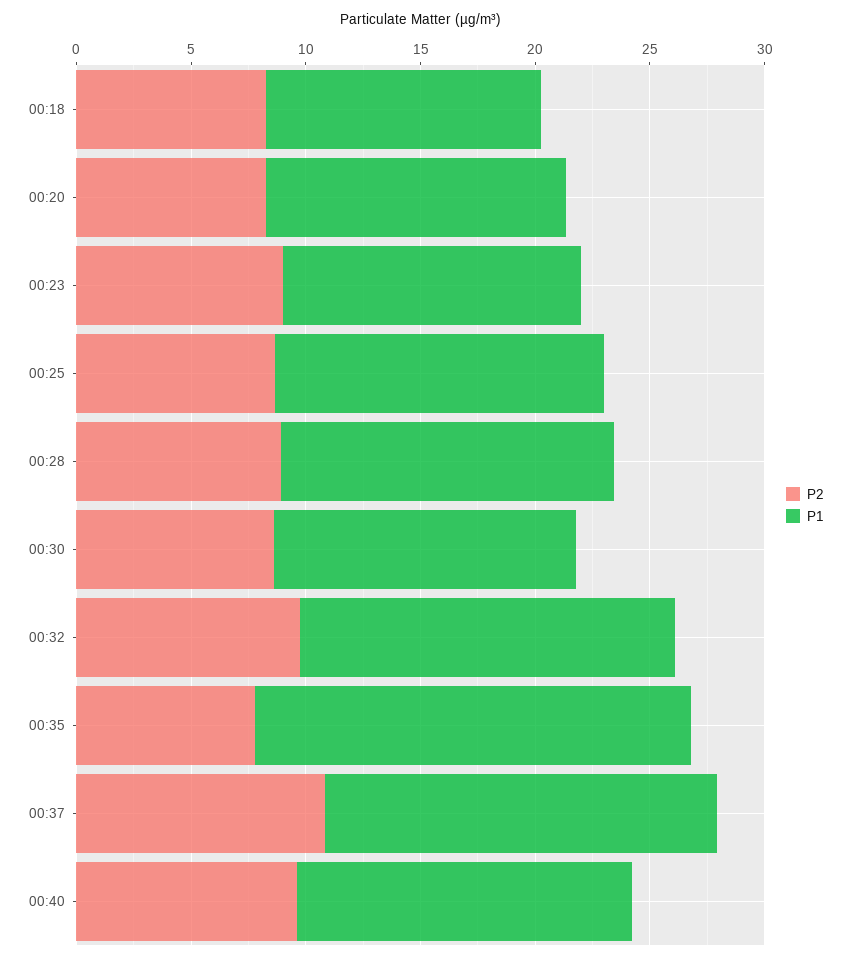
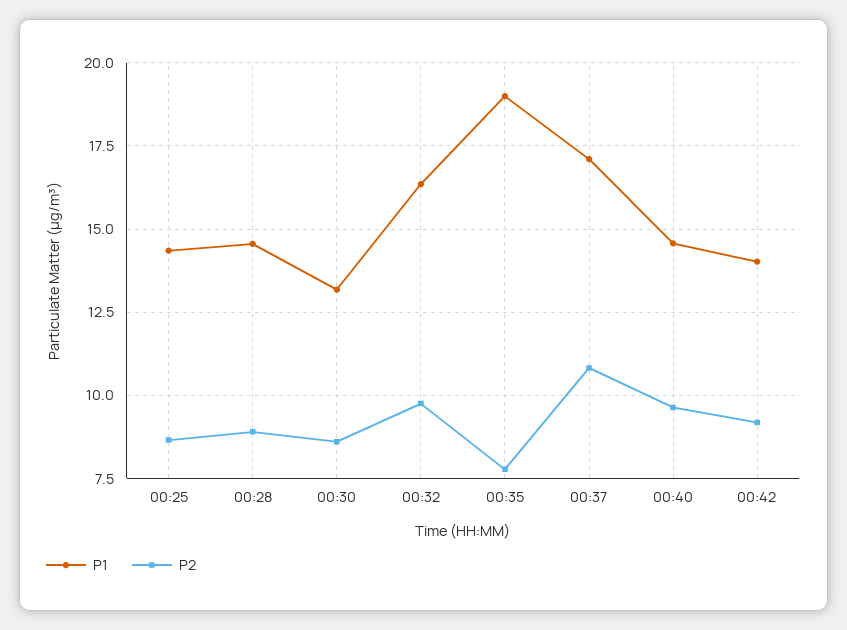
P2, 00:18: 8 -> none
P1, 00:18: 12 -> none
P2, 00:20: 8 -> none
P1, 00:20: 13 -> none
P2, 00:23: 9 -> none
P1, 00:23: 13 -> none
P1, 00:42: none -> 14
P2, 00:42: none -> 9.25

